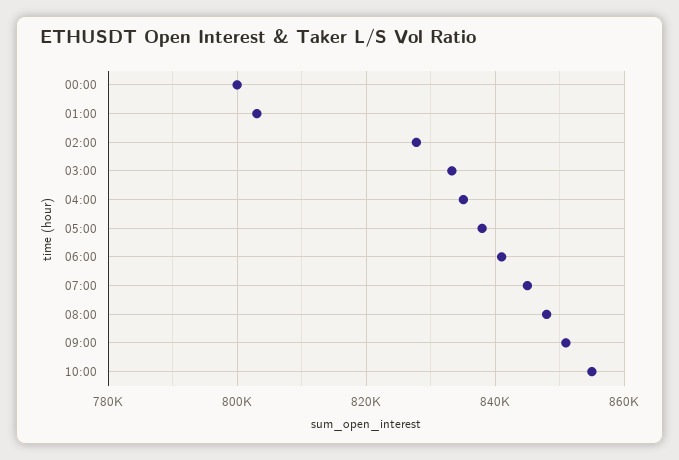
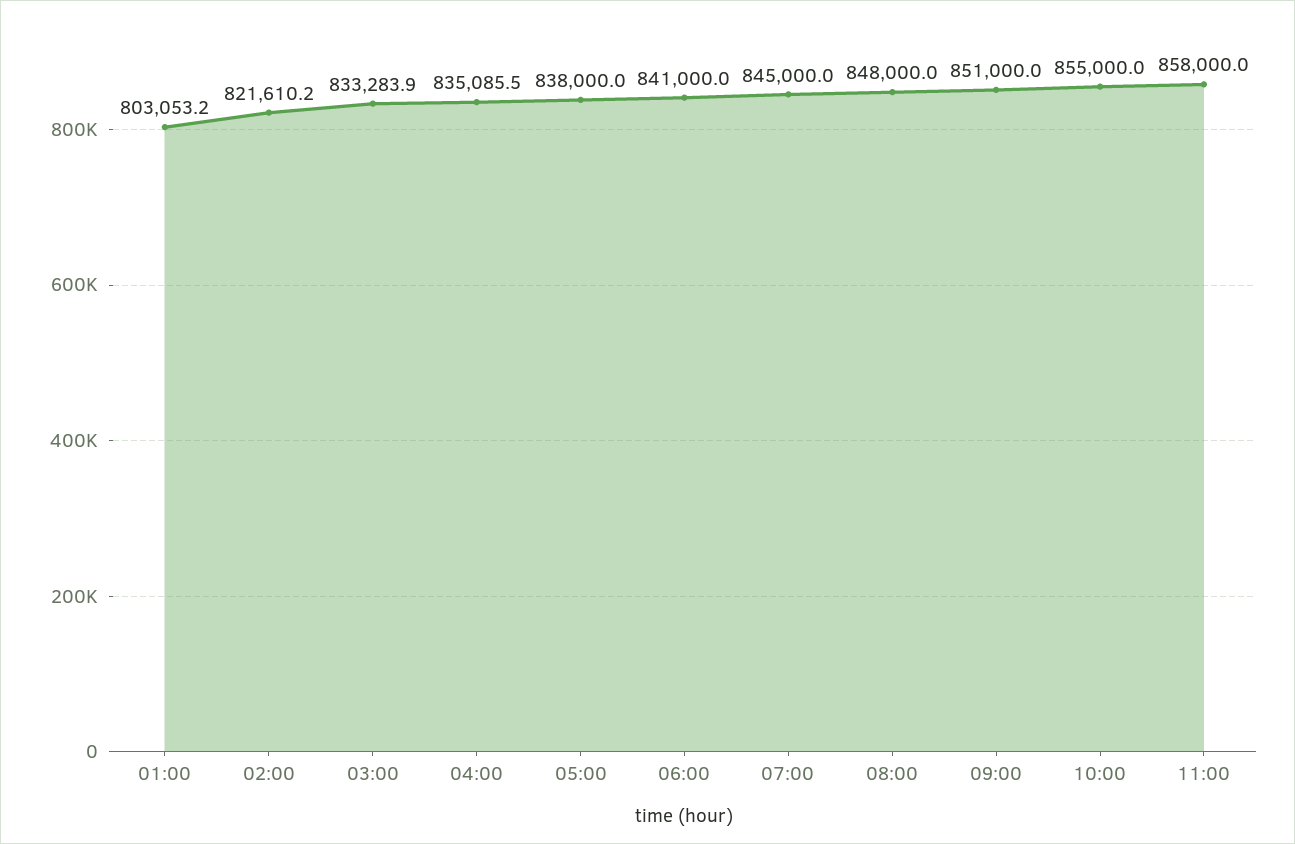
00:00: 800000 -> none
02:00: 828000 -> 821610.2
11:00: none -> 858000

